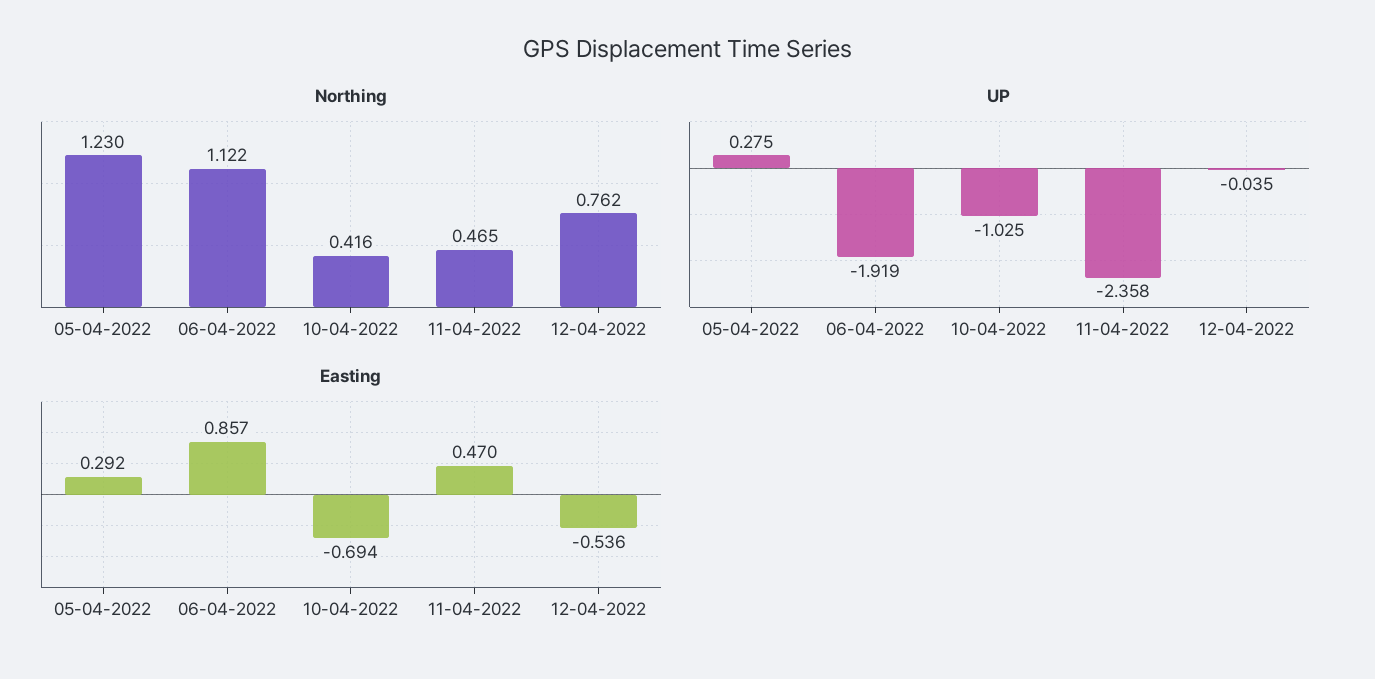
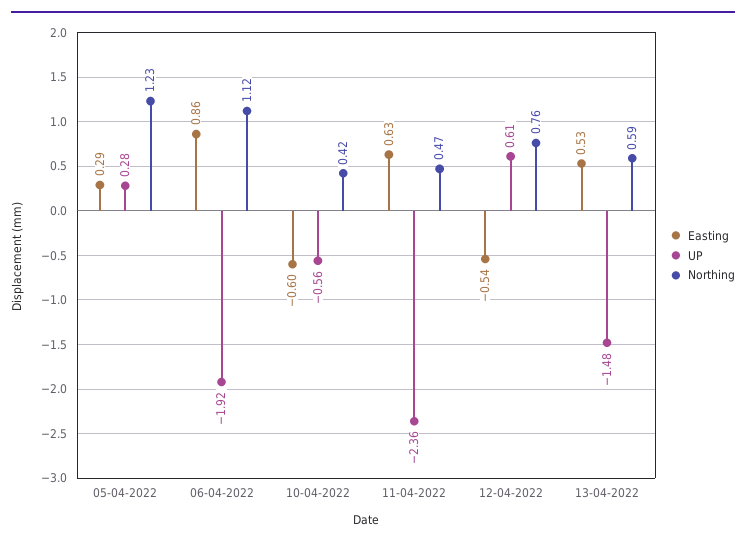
UP, 10-04-2022: -1.025 -> -0.56
UP, 12-04-2022: -0.035 -> 0.61
Easting, 10-04-2022: -0.694 -> -0.6
Easting, 11-04-2022: 0.47 -> 0.63
Easting, 13-04-2022: none -> 0.53
UP, 13-04-2022: none -> -1.48
Northing, 13-04-2022: none -> 0.59

